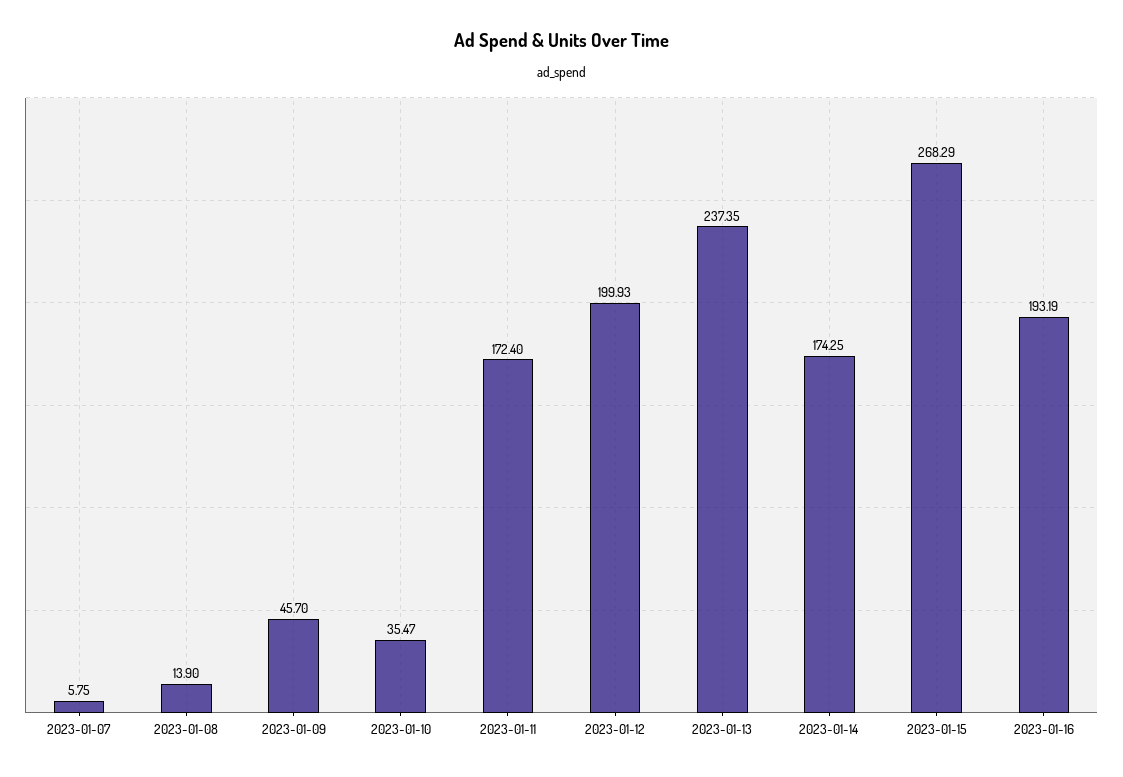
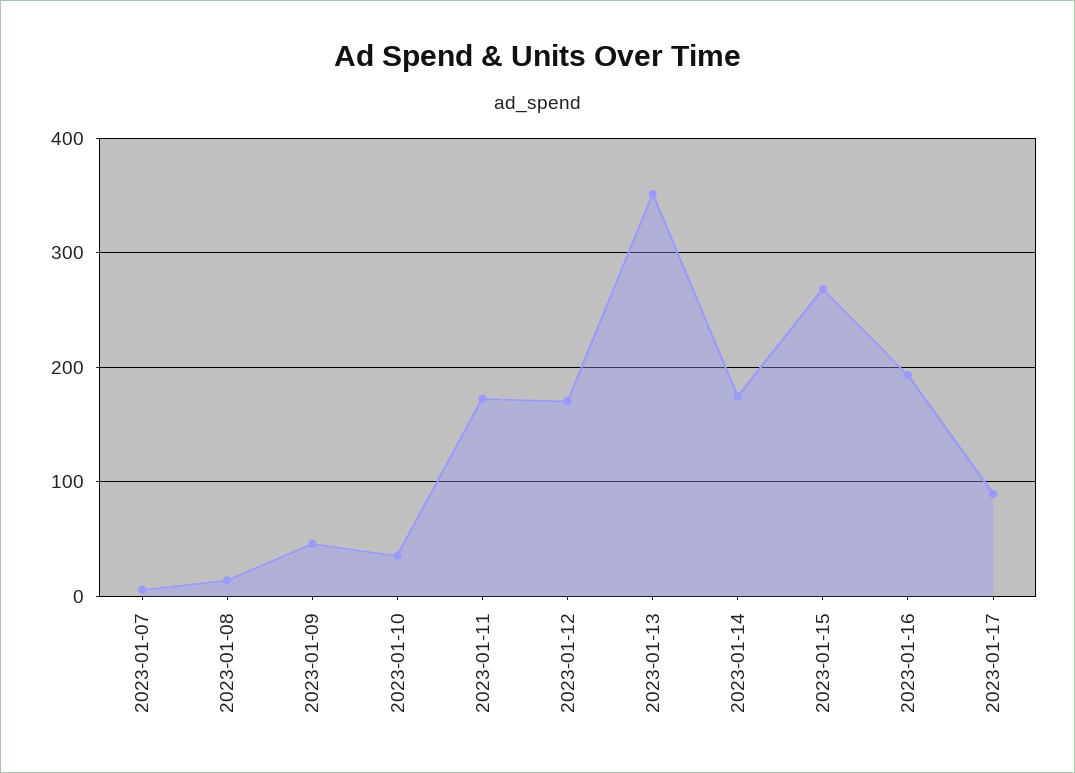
2023-01-12: 199.93 -> 170
2023-01-13: 237.35 -> 350
2023-01-17: none -> 90

